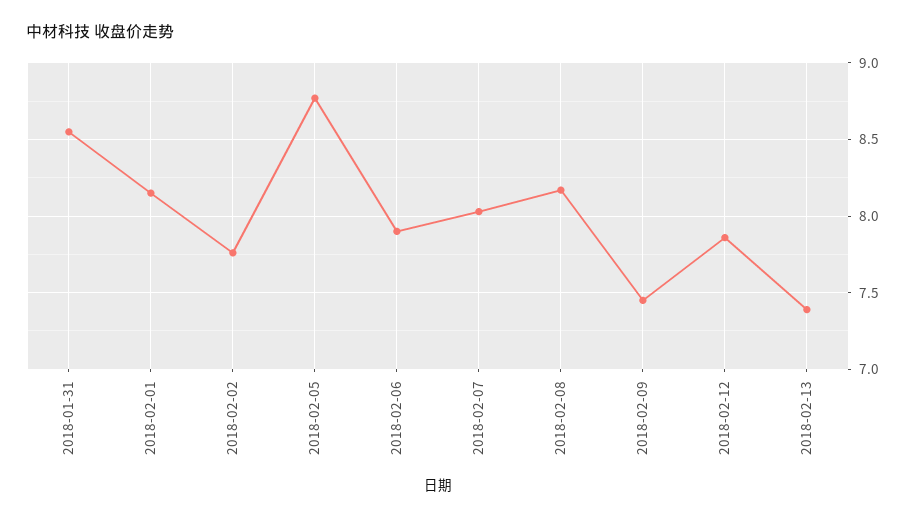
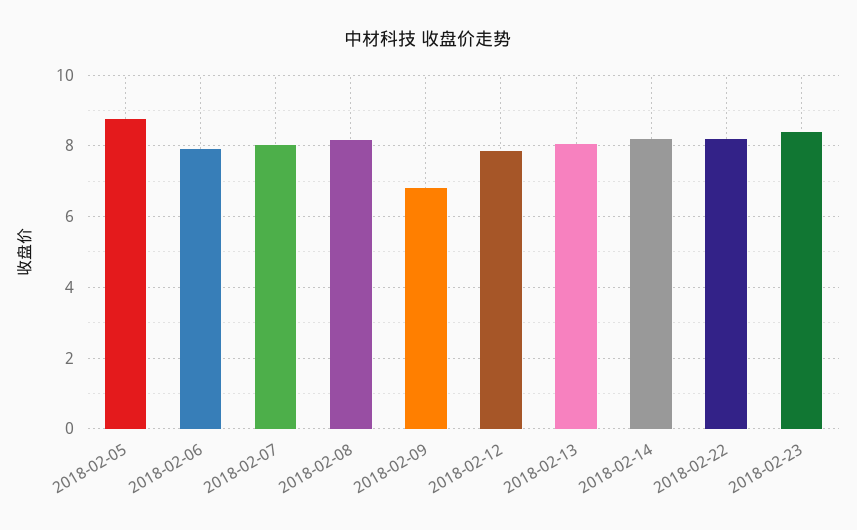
2018-01-31: 8.55 -> none
2018-02-01: 8.15 -> none
2018-02-02: 7.75 -> none
2018-02-09: 7.45 -> 6.8
2018-02-13: 7.4 -> 8
2018-02-14: none -> 8.2
2018-02-22: none -> 8.2
2018-02-23: none -> 8.4

